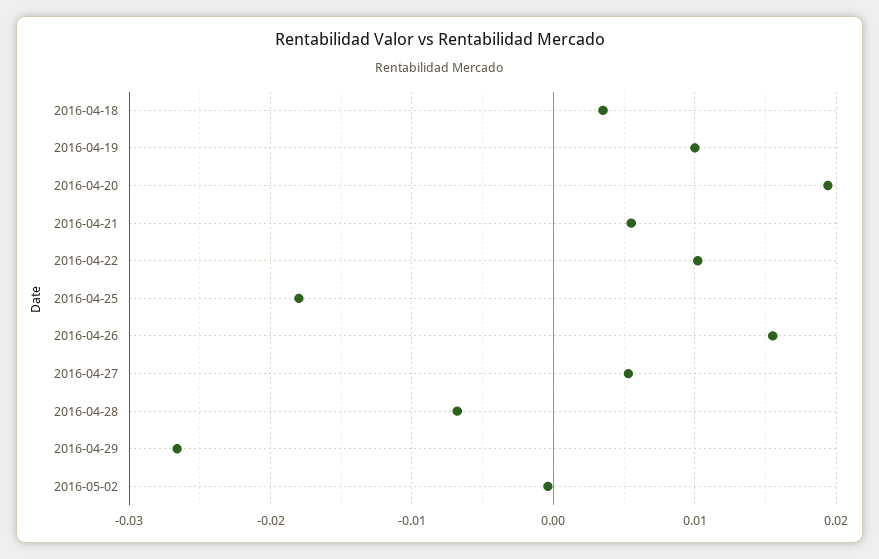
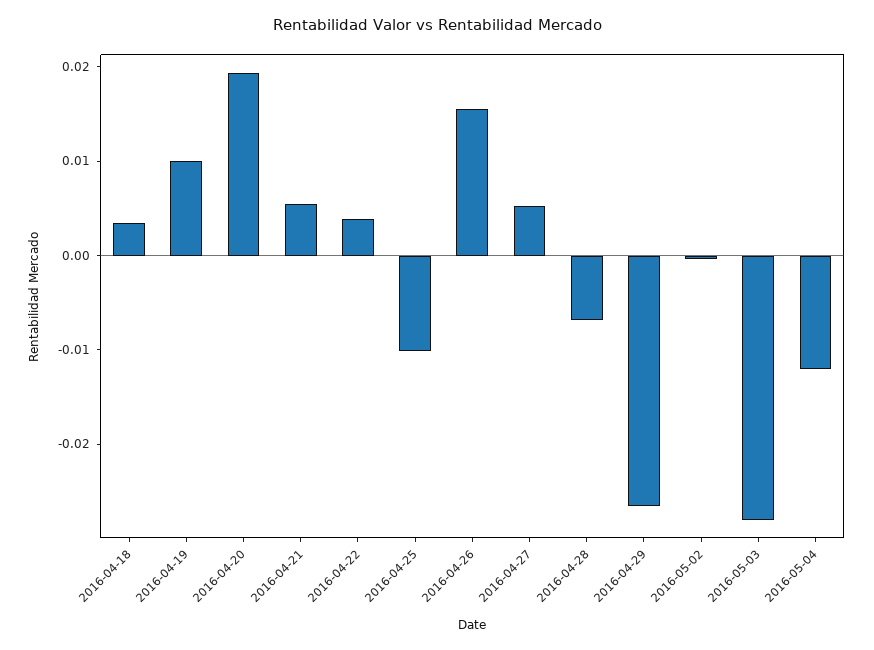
2016-04-22: 0.01 -> 0.004
2016-04-25: -0.018 -> -0.01
2016-05-03: none -> -0.028
2016-05-04: none -> -0.012

